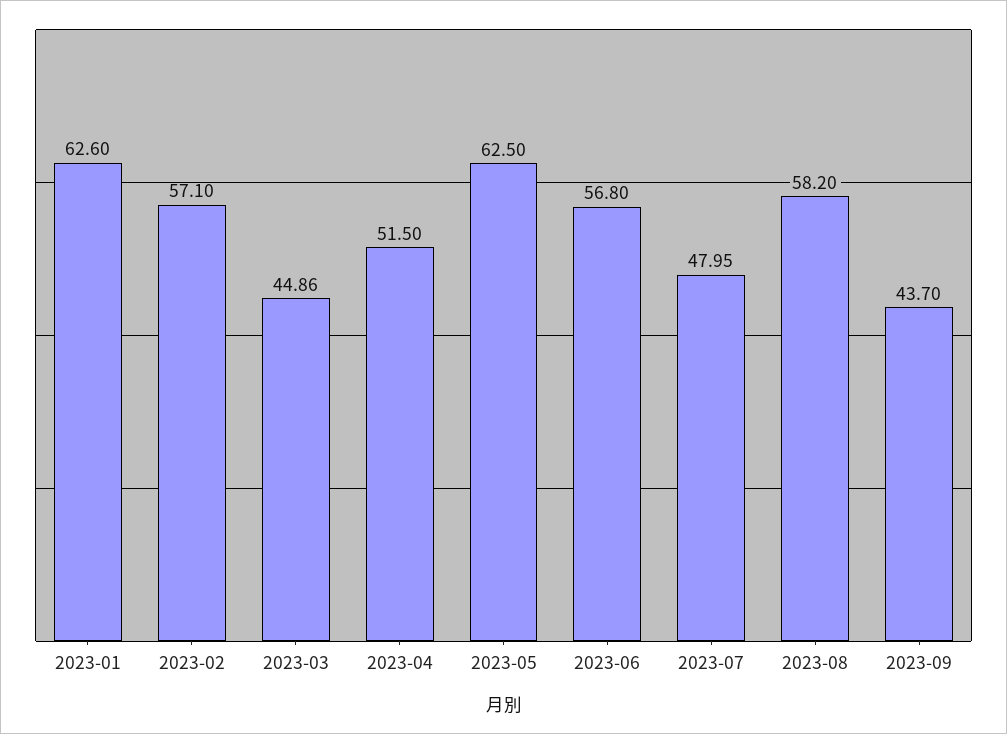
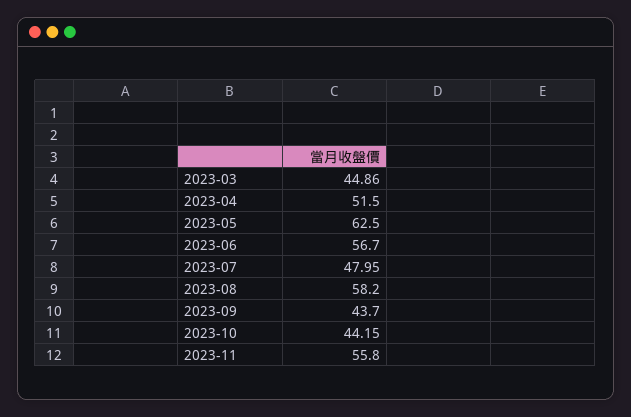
2023-01: 62.6 -> none
2023-02: 57.1 -> none
2023-06: 56.8 -> 56.7
2023-10: none -> 44.15
2023-11: none -> 55.8

